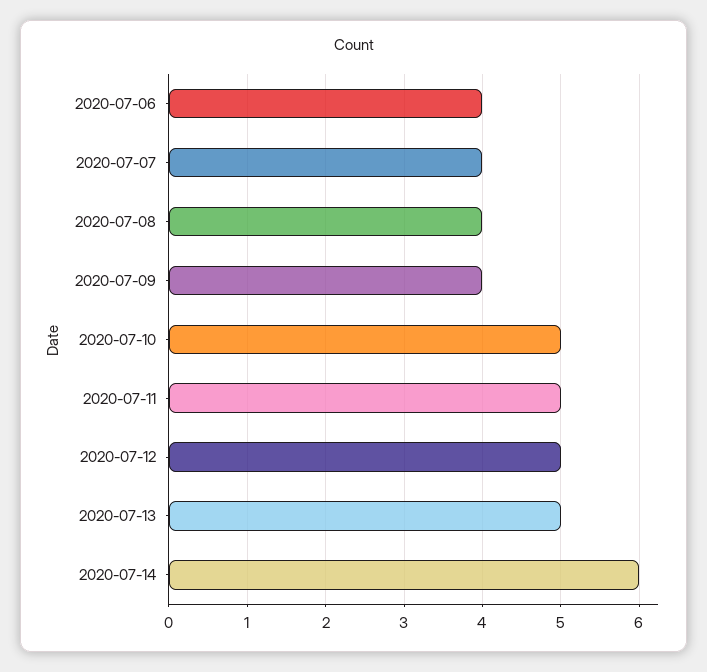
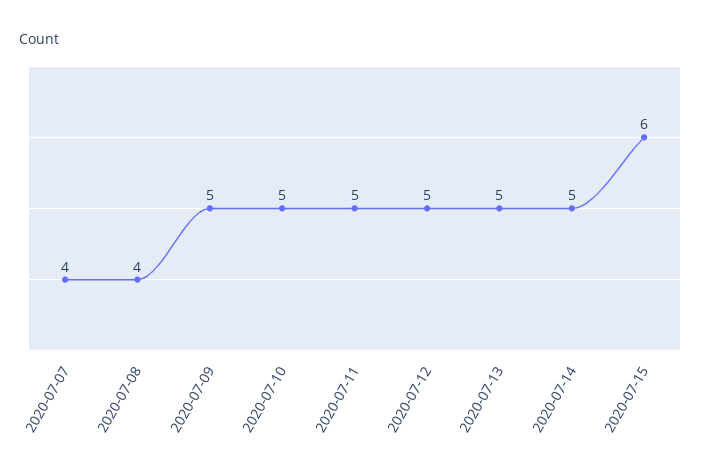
2020-07-06: 4 -> none
2020-07-09: 4 -> 5
2020-07-14: 6 -> 5
2020-07-15: none -> 6

